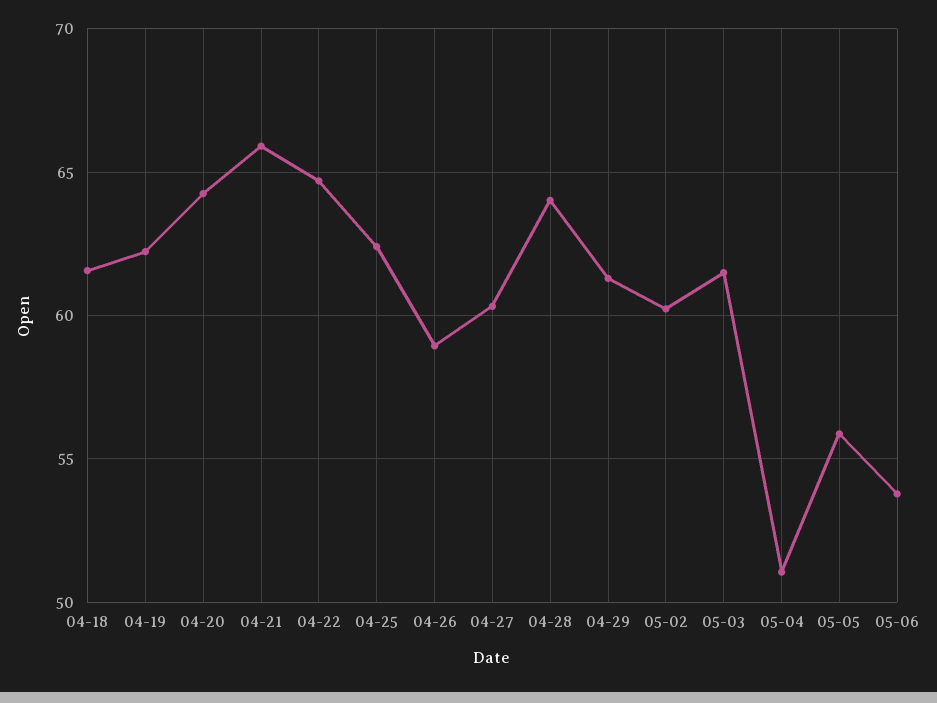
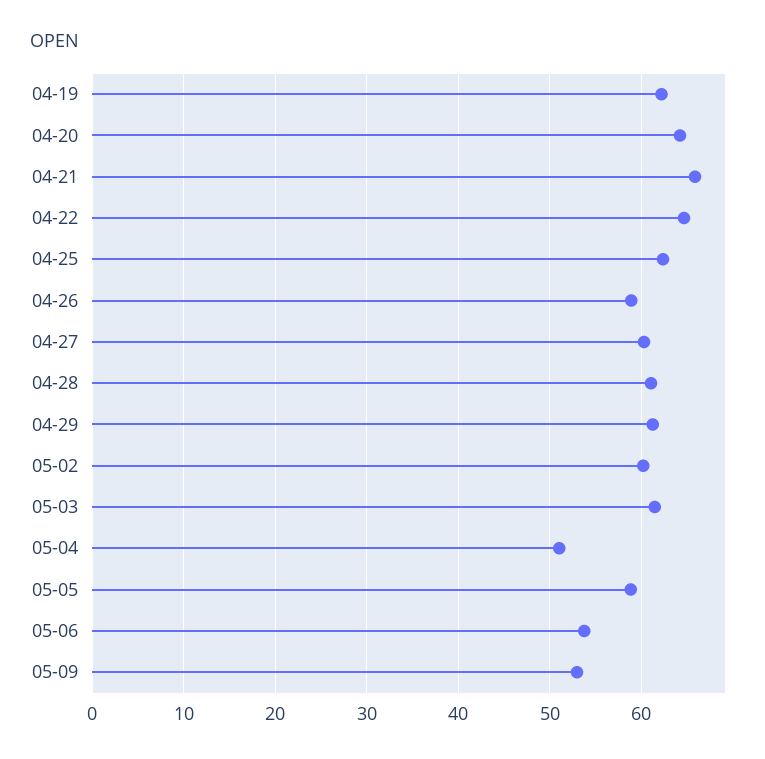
04-18: 61.5 -> none
04-28: 64 -> 61
05-05: 56 -> 59
05-09: none -> 53

